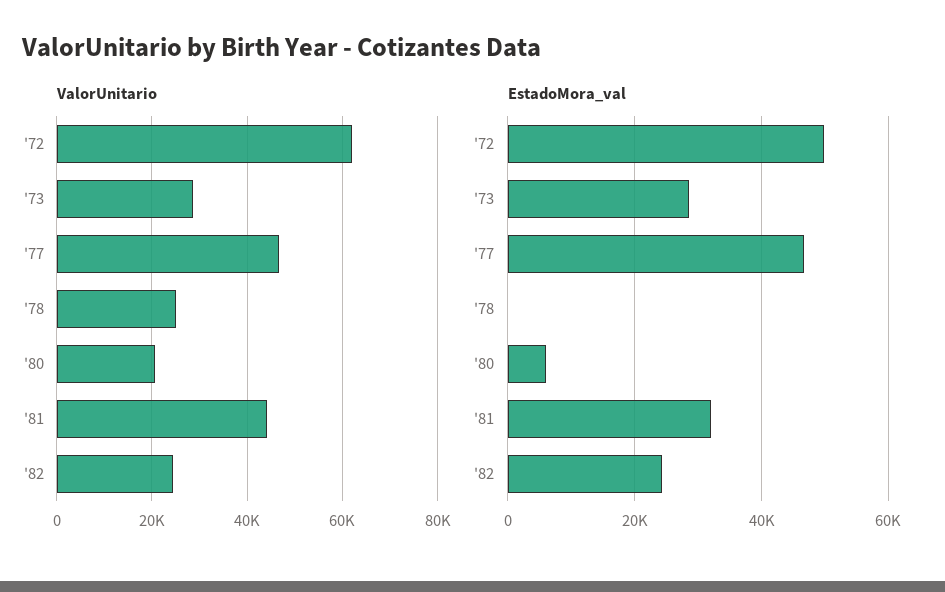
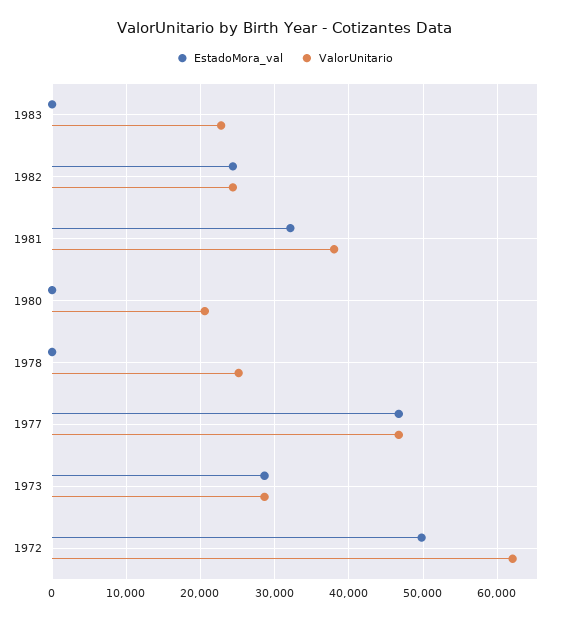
ValorUnitario, '81: 44000 -> 38000
EstadoMora_val, '80: 6000 -> 0
EstadoMora_val, 1983: none -> 0
ValorUnitario, 1983: none -> 23000

